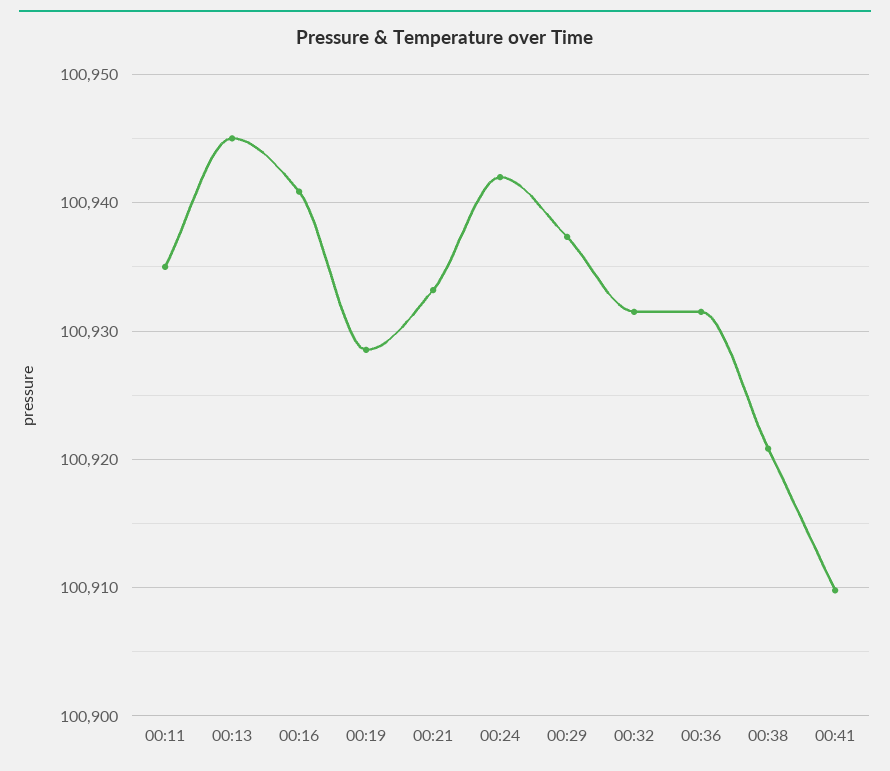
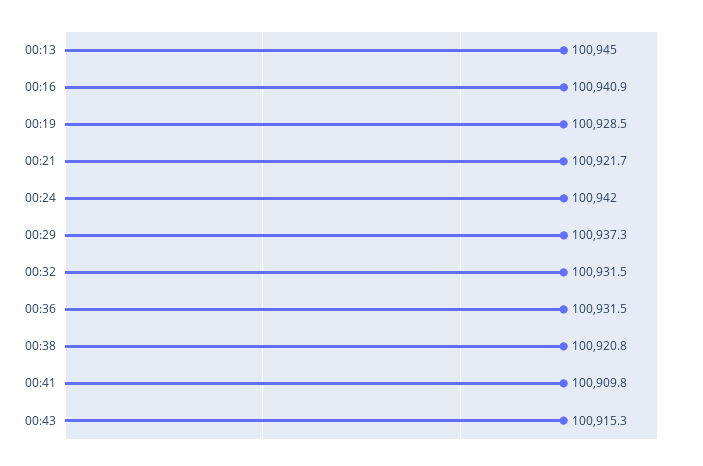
00:11: 100935 -> none
00:21: 100933 -> 100921.7
00:43: none -> 100915.3

